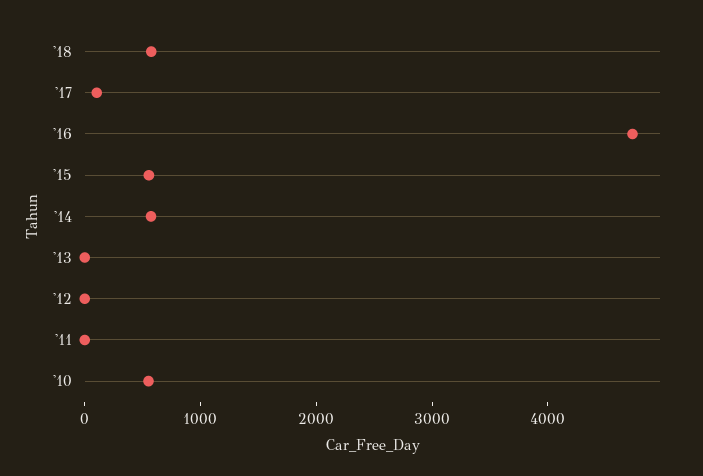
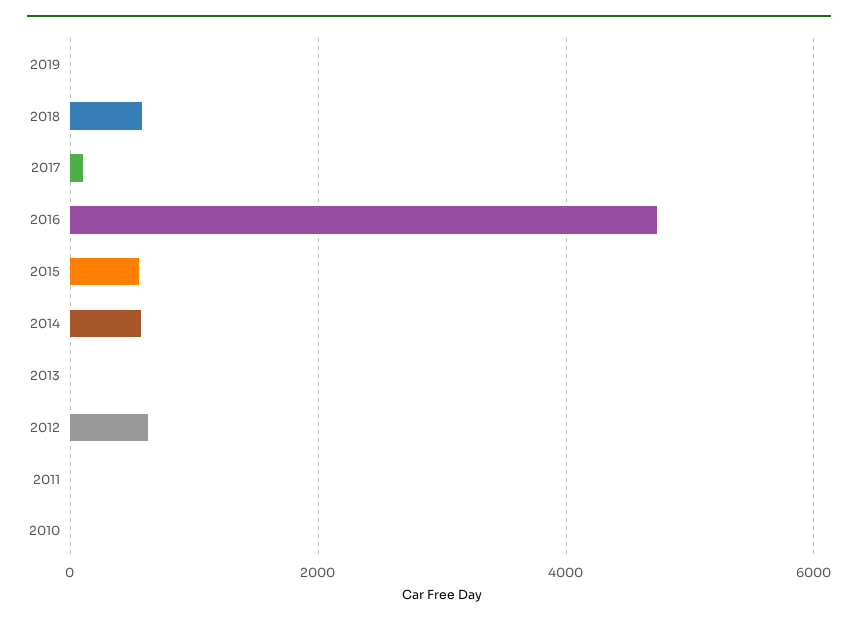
'12: 0 -> 600
'10: 600 -> 0
2019: none -> 0

